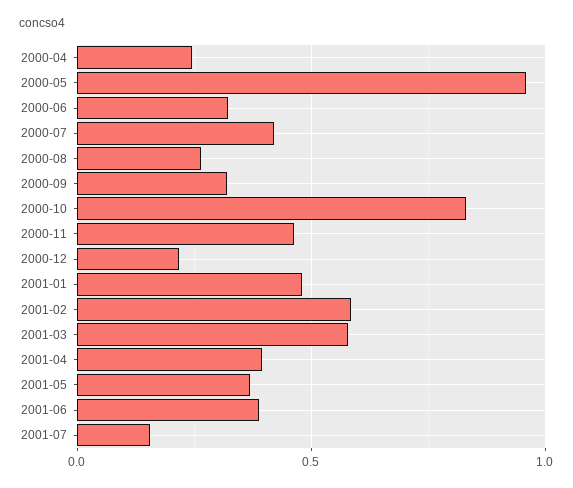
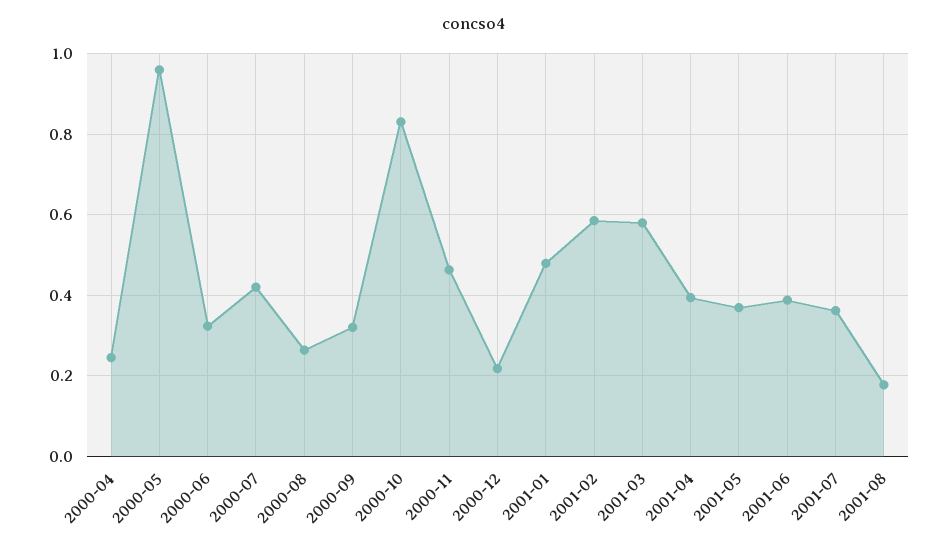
2001-07: 0.15 -> 0.36
2001-08: none -> 0.18

